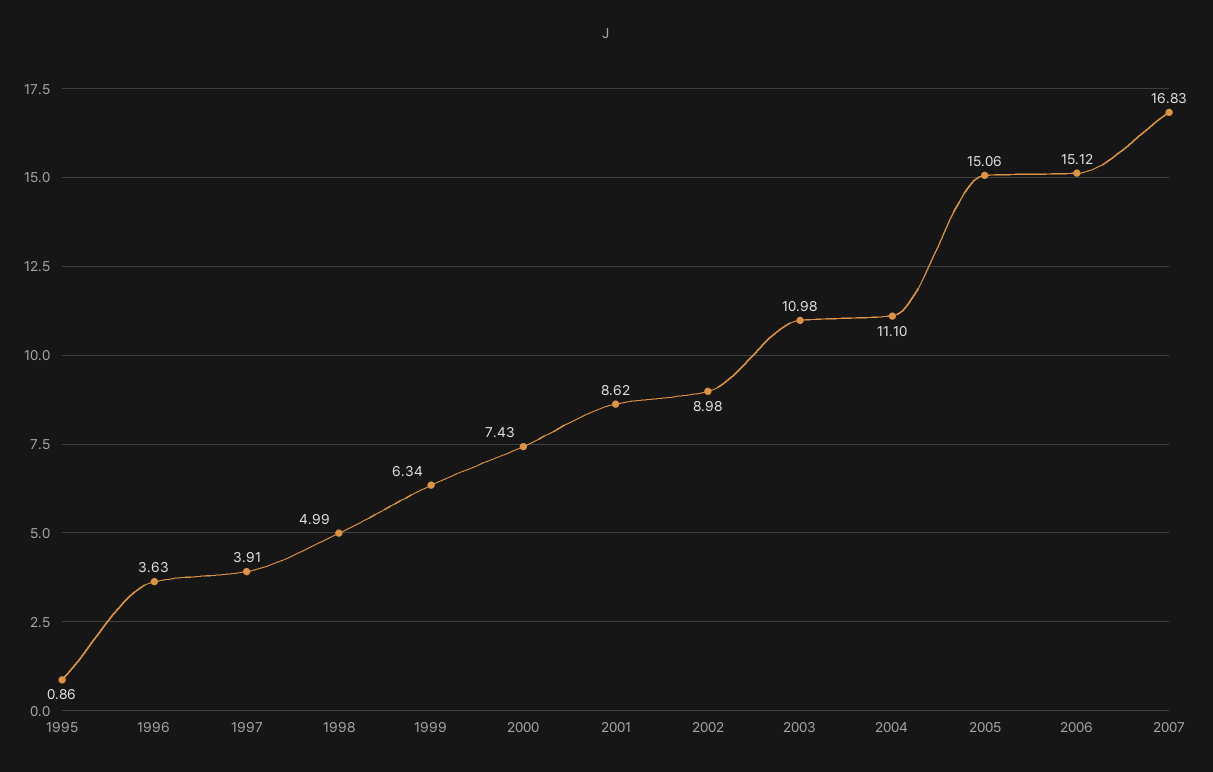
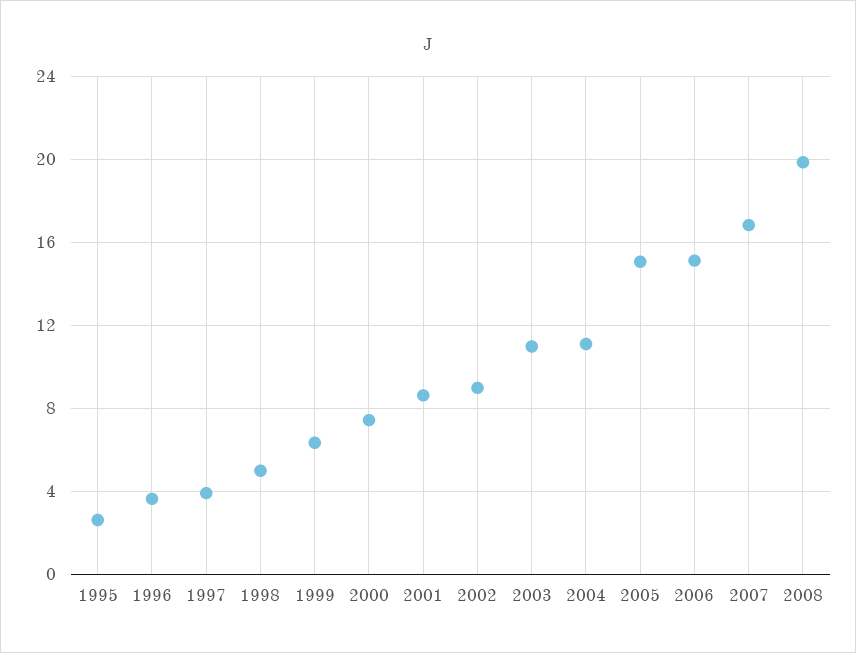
1995: 0.86 -> 2.5
2008: none -> 20

